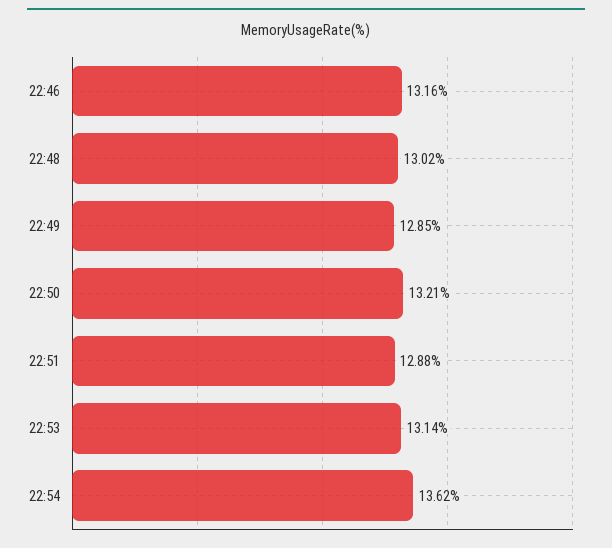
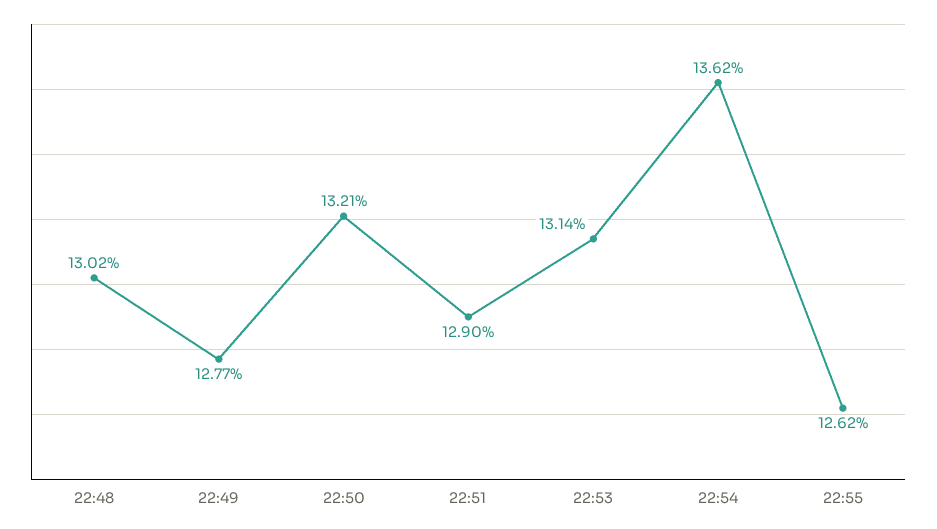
22:46: 13.16 -> none
22:49: 12.85 -> 12.77
22:51: 12.88 -> 12.9
22:55: none -> 12.62

